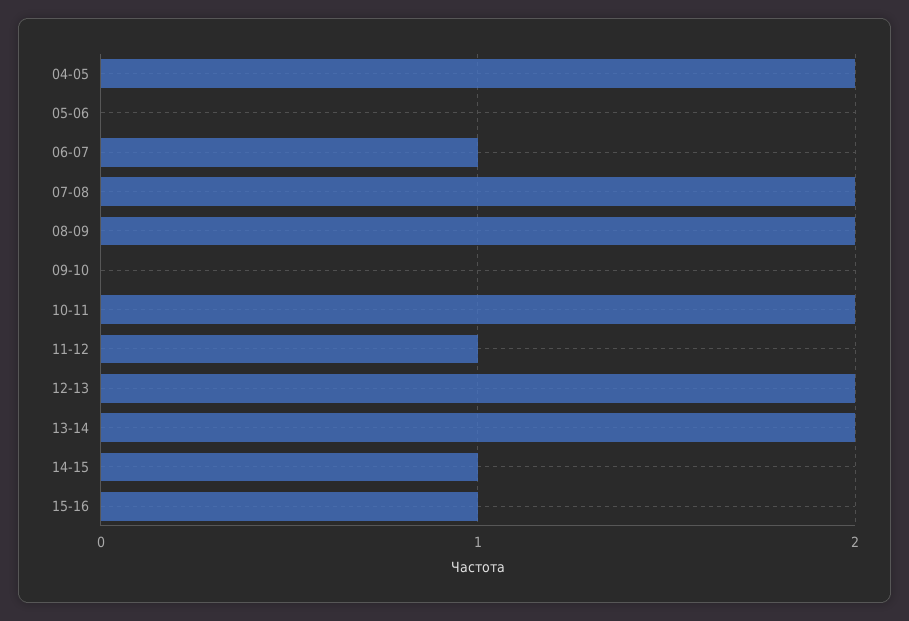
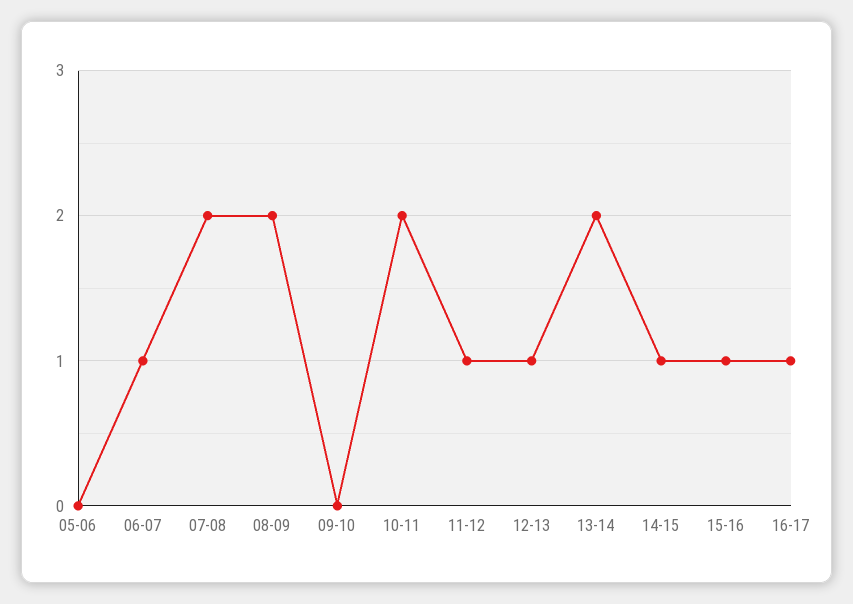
04-05: 2 -> none
12-13: 2 -> 1
16-17: none -> 1

